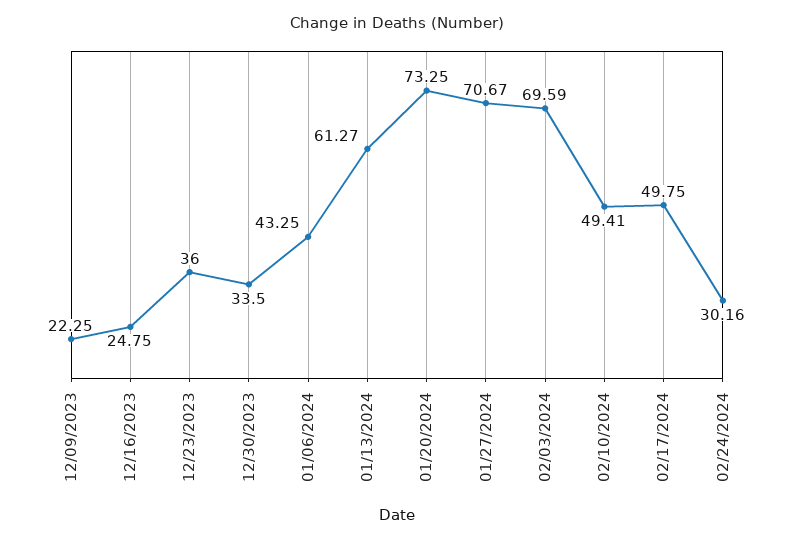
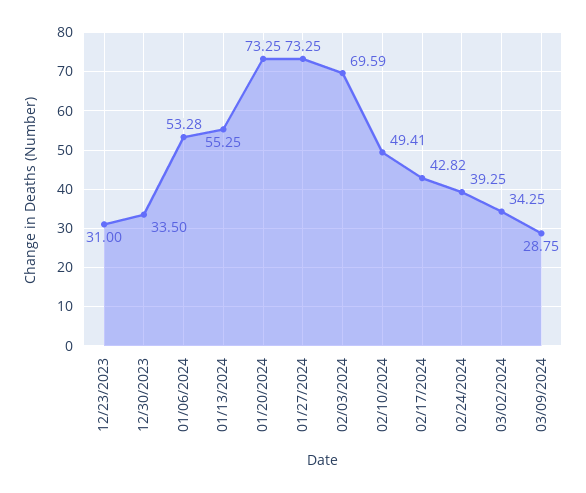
12/09/2023: 22.25 -> none
12/16/2023: 24.75 -> none
12/23/2023: 36 -> 31
01/06/2024: 43.25 -> 53.28
01/13/2024: 61.27 -> 55.25
01/27/2024: 70.67 -> 73.25
02/17/2024: 49.75 -> 42.82
02/24/2024: 30.16 -> 39.25
03/02/2024: none -> 34.25
03/09/2024: none -> 28.75

